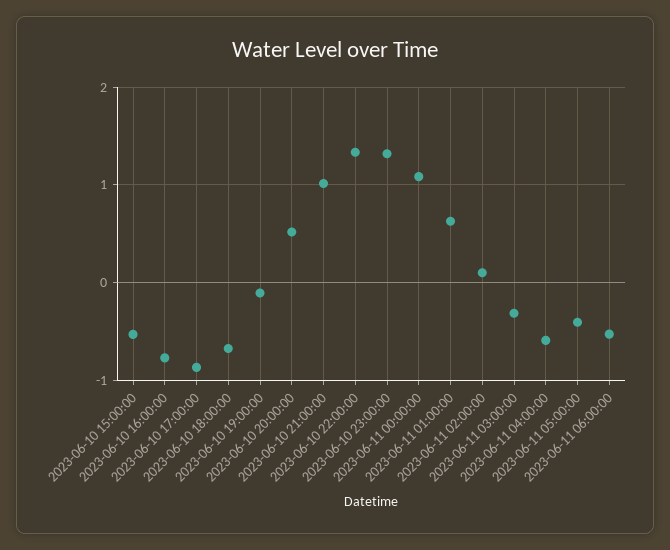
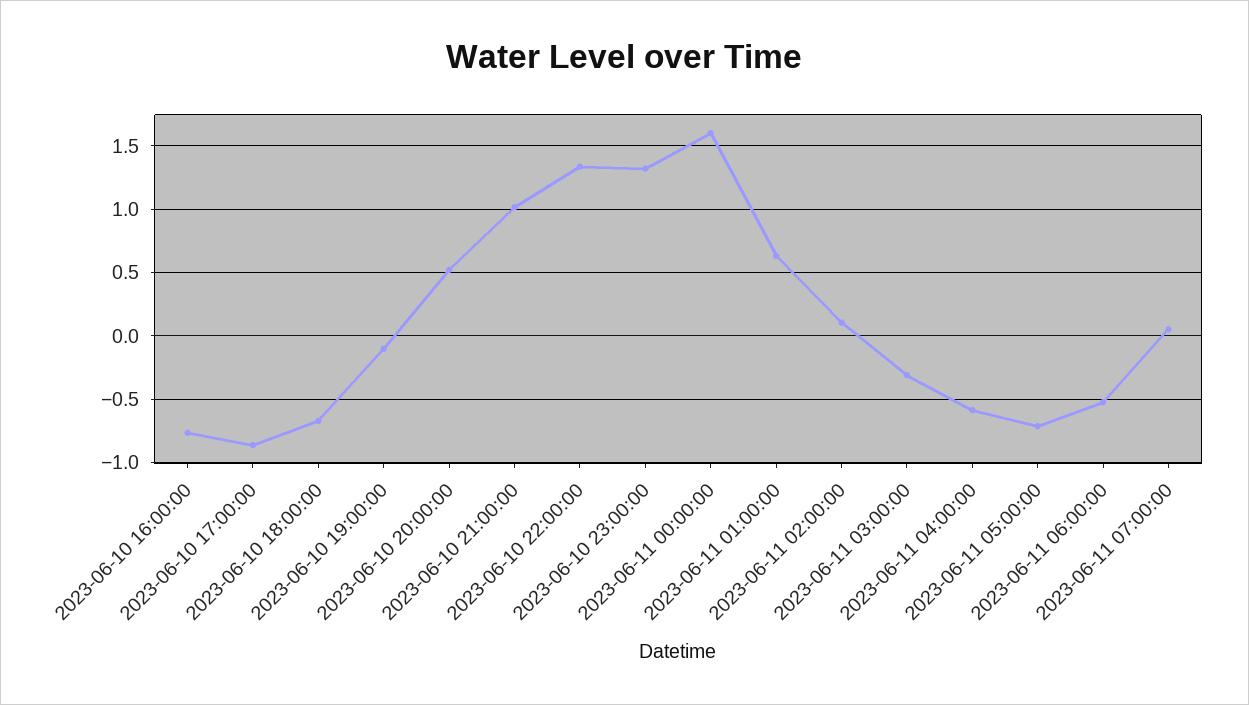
2023-06-10 15:00:00: -0.5 -> none
2023-06-11 00:00:00: 1.1 -> 1.6
2023-06-11 05:00:00: -0.4 -> -0.7
2023-06-11 07:00:00: none -> 0.05

